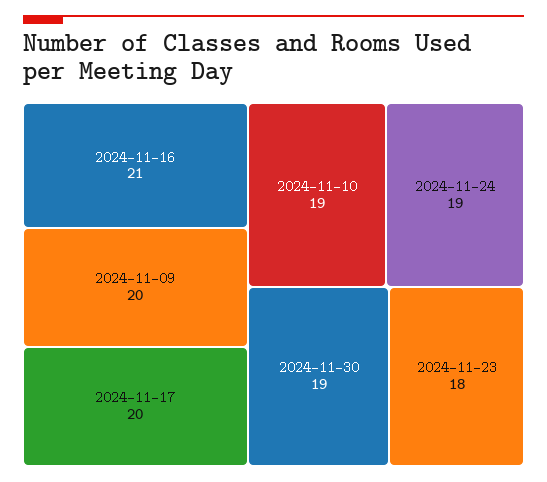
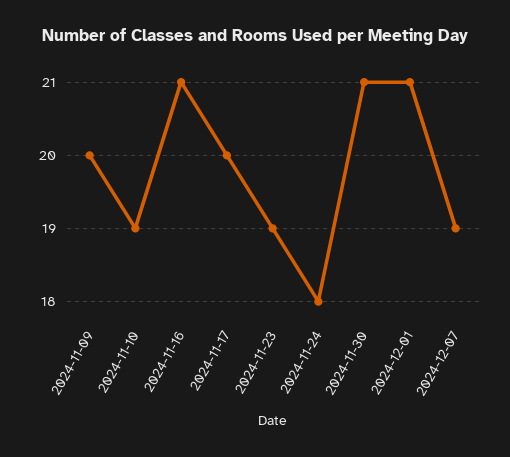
2024-11-24: 19 -> 18
2024-11-30: 19 -> 21
2024-11-23: 18 -> 19
2024-12-01: none -> 21
2024-12-07: none -> 19

